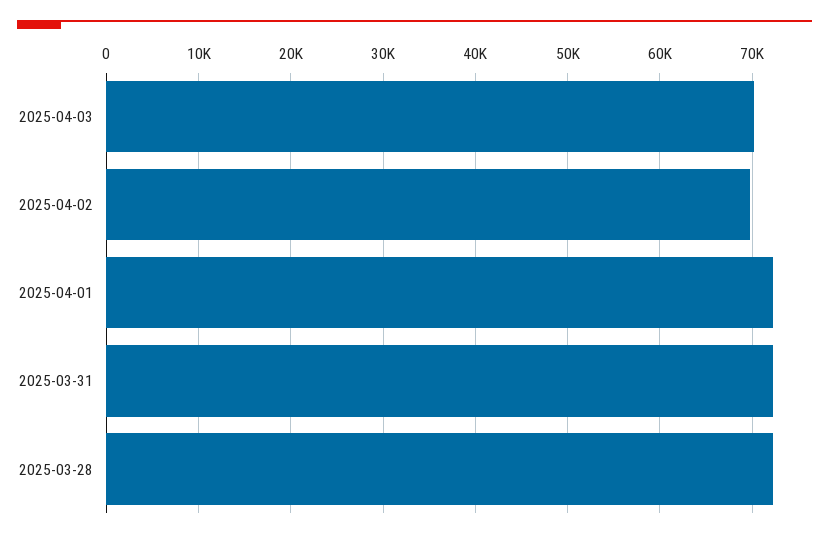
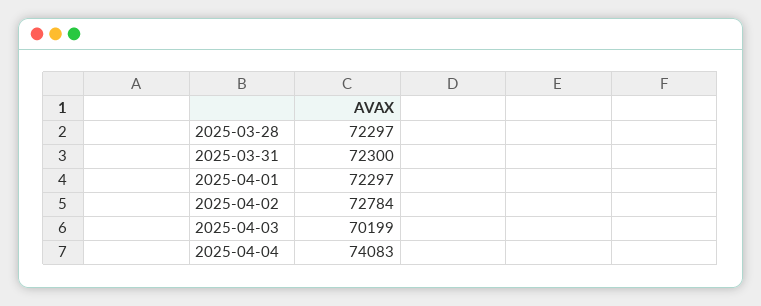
2025-04-02: 70000 -> 72784
2025-04-04: none -> 74083

